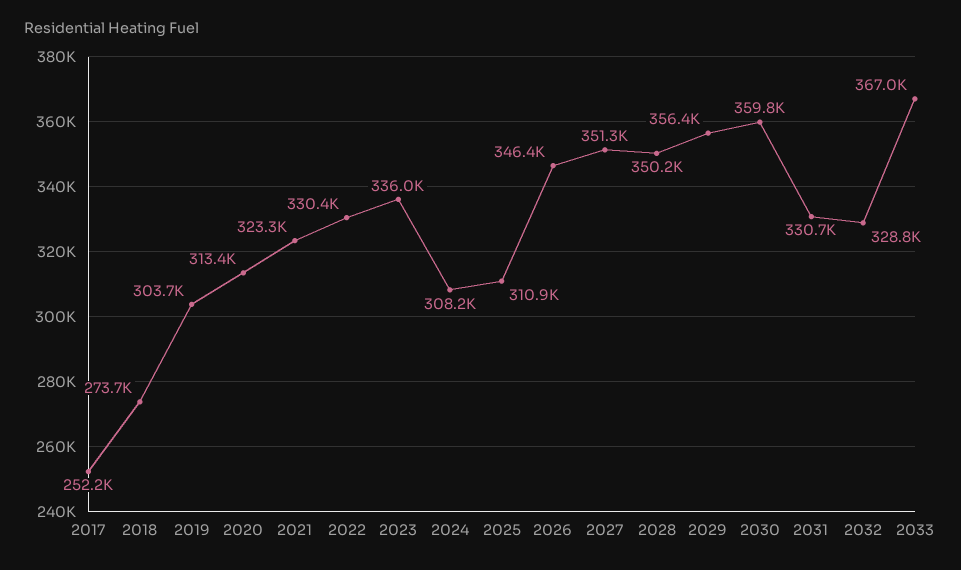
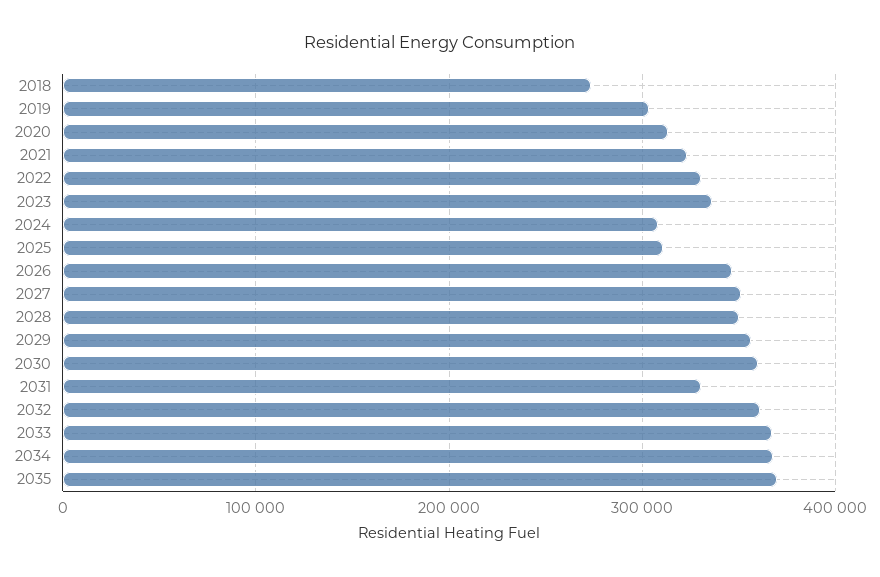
2017: 252200 -> none
2032: 328800 -> 360000
2034: none -> 370000
2035: none -> 370000

